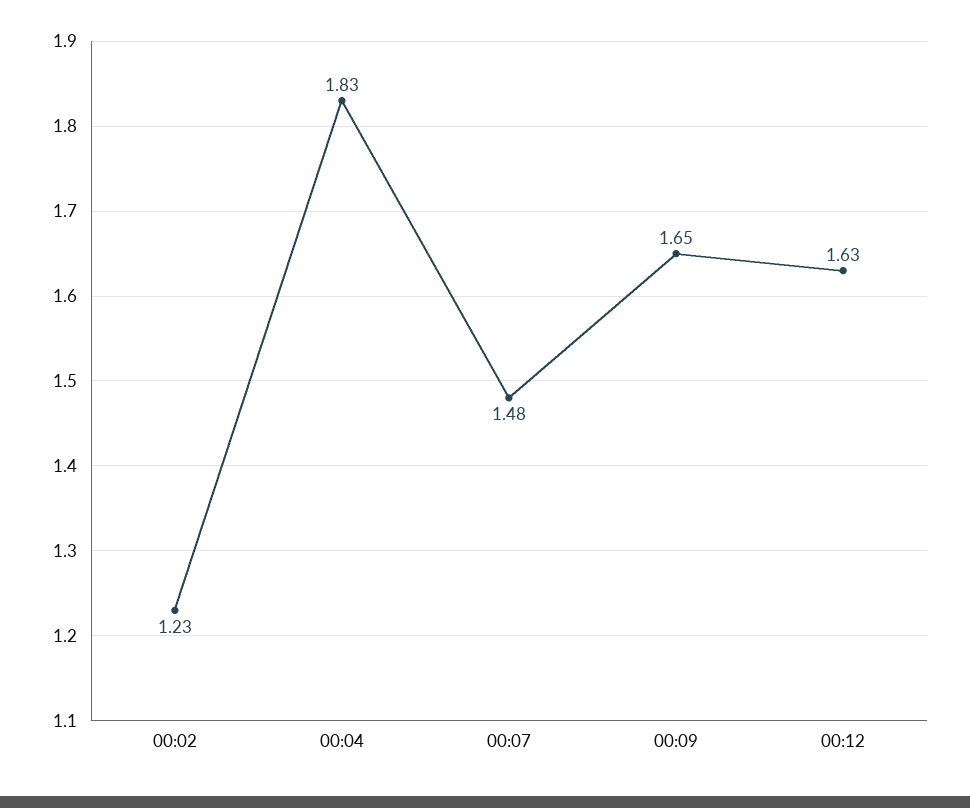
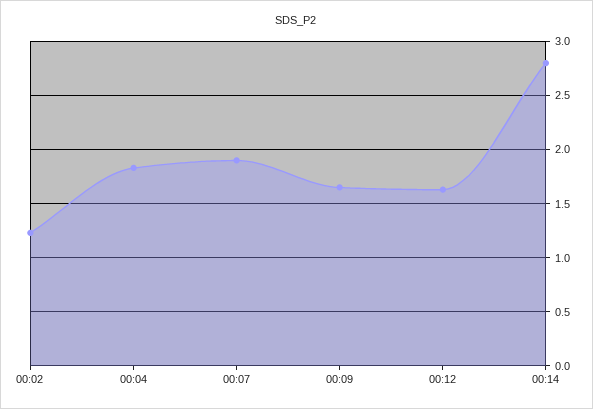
00:07: 1.48 -> 1.9
00:14: none -> 2.8

